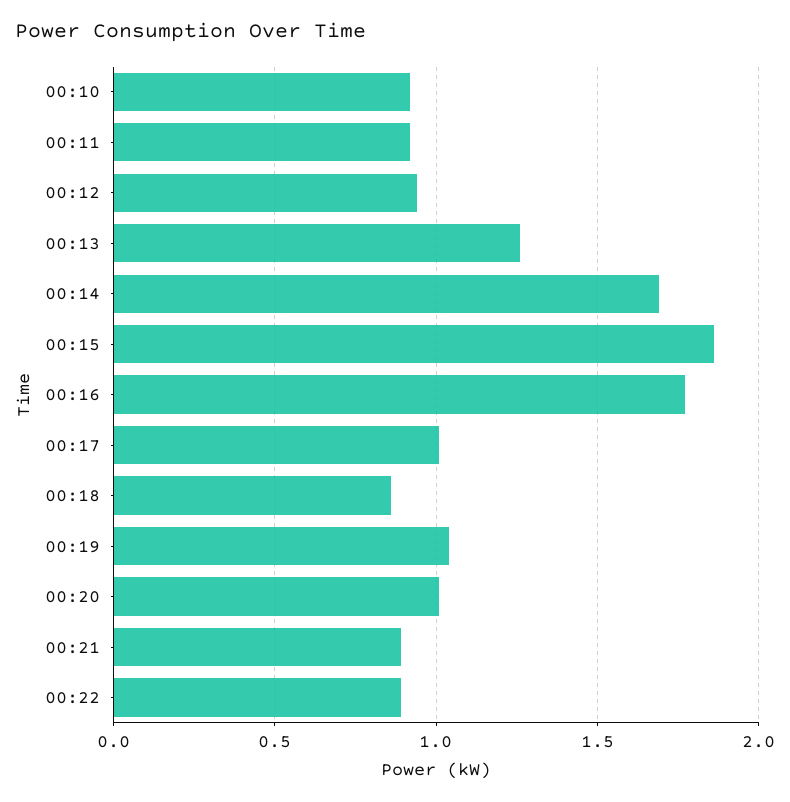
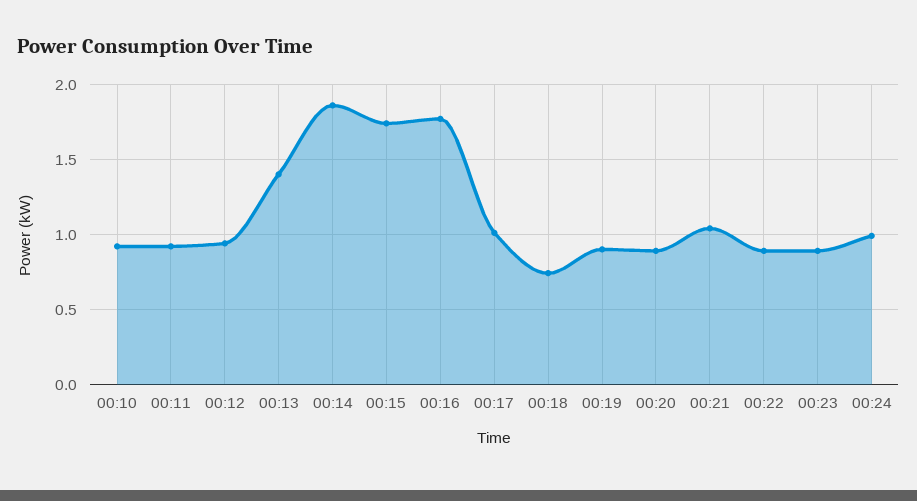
00:13: 1.25 -> 1.4
00:14: 1.7 -> 1.85
00:15: 1.85 -> 1.75
00:18: 0.85 -> 0.75
00:19: 1.05 -> 0.9
00:20: 1 -> 0.9
00:21: 0.9 -> 1.05
00:23: none -> 0.9
00:24: none -> 1

